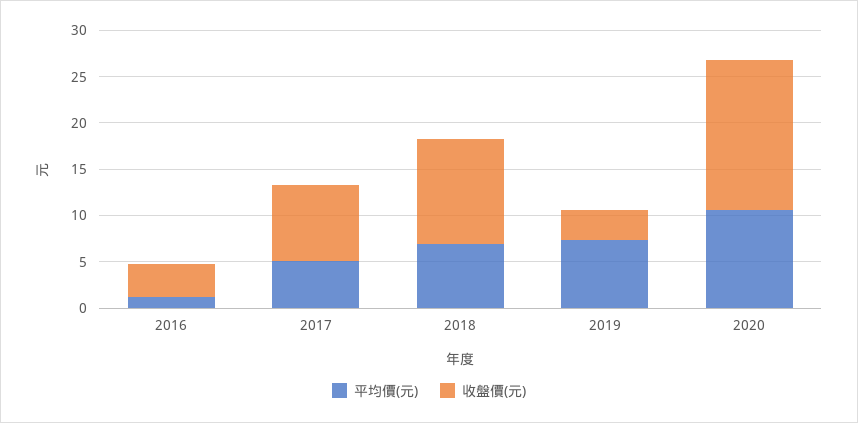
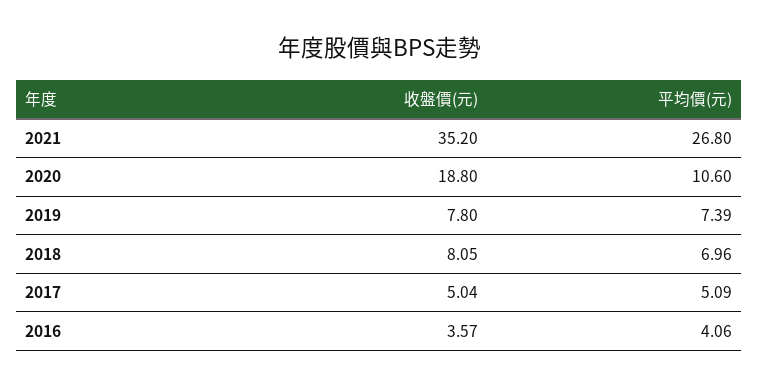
平均價(元), 2016: 1 -> 4.06
收盤價(元), 2017: 8 -> 5.04
收盤價(元), 2018: 11 -> 8.05
收盤價(元), 2019: 3 -> 7.8
收盤價(元), 2020: 16 -> 18.8
收盤價(元), 2021: none -> 35.2
平均價(元), 2021: none -> 26.8

